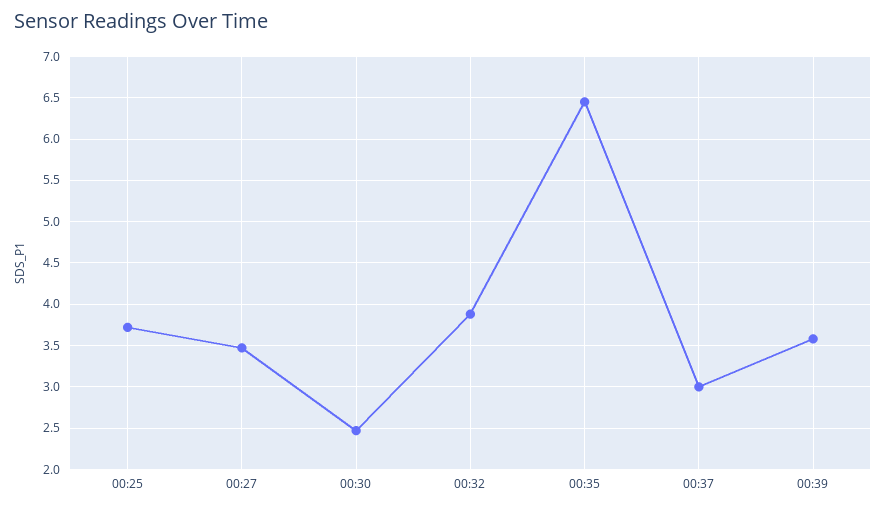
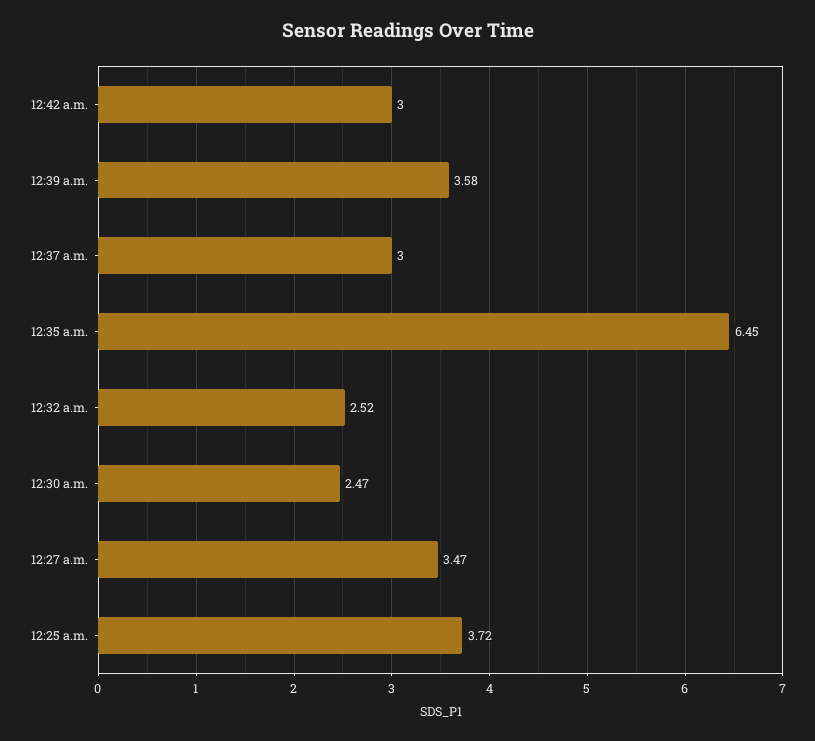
00:32: 3.9 -> 2.52
12:42 a.m.: none -> 3

